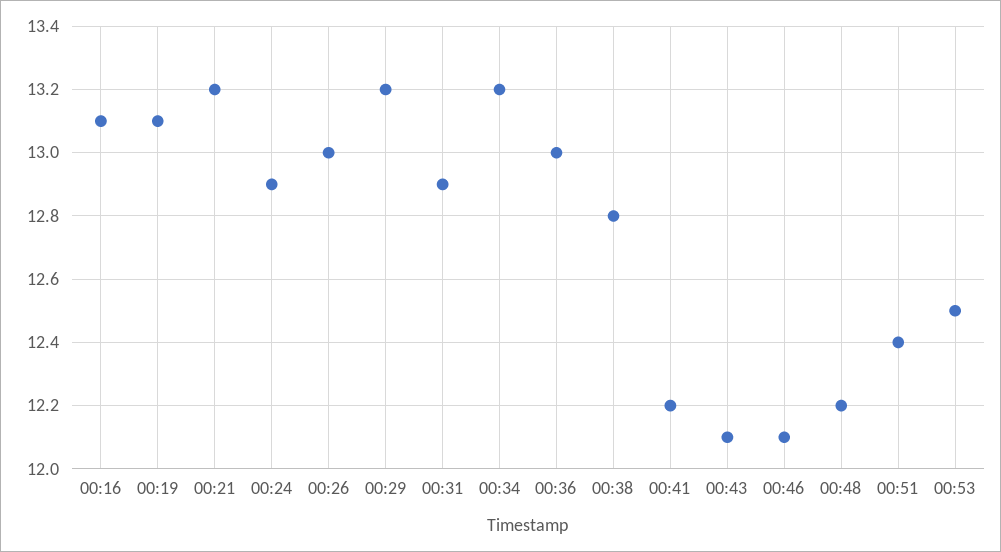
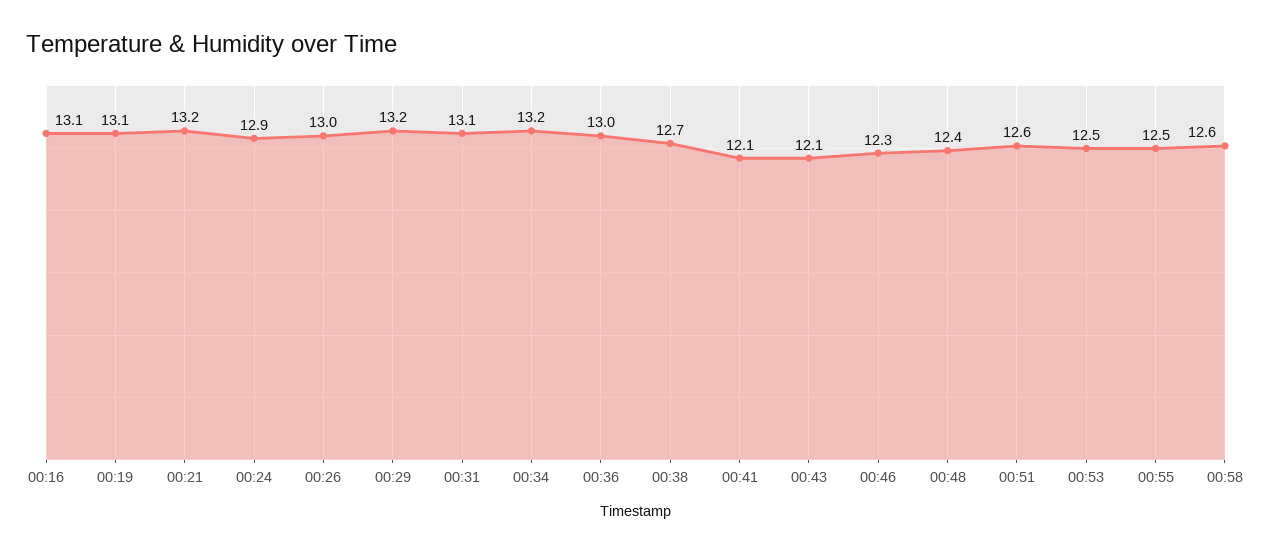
00:31: 12.9 -> 13.1
00:38: 12.8 -> 12.7
00:41: 12.2 -> 12.1
00:46: 12.1 -> 12.3
00:48: 12.2 -> 12.4
00:51: 12.4 -> 12.6
00:55: none -> 12.5
00:58: none -> 12.6

